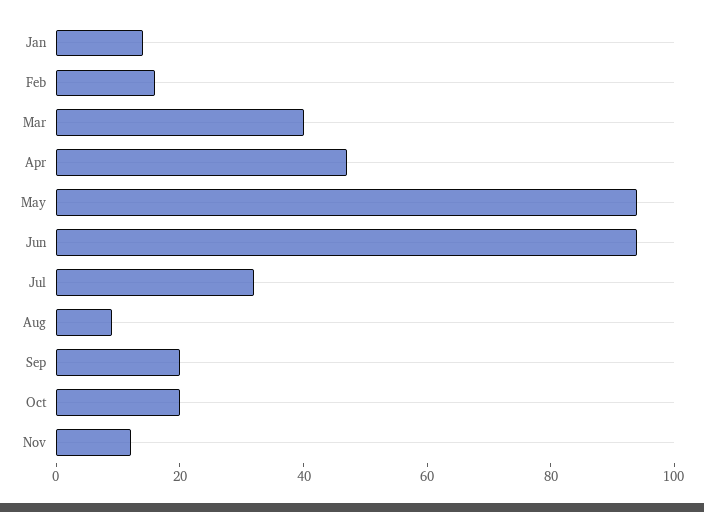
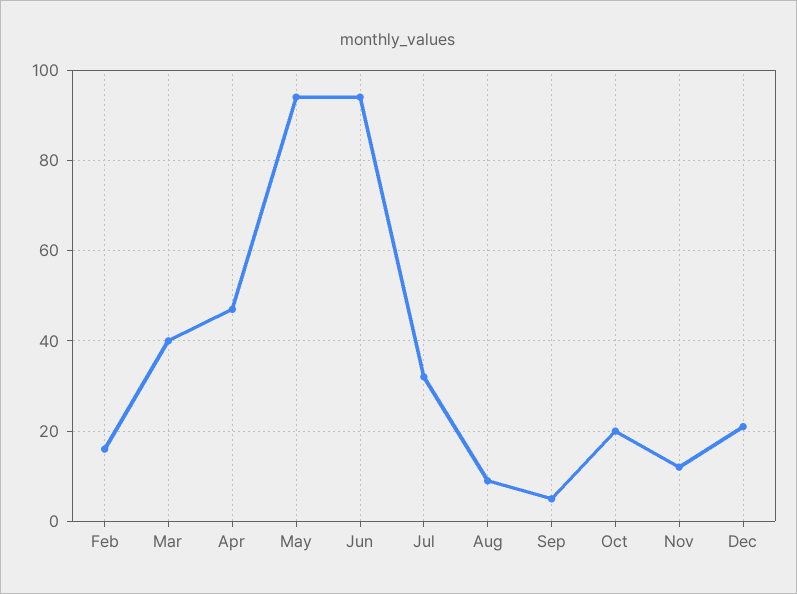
Jan: 15 -> none
Sep: 20 -> 5
Dec: none -> 20

